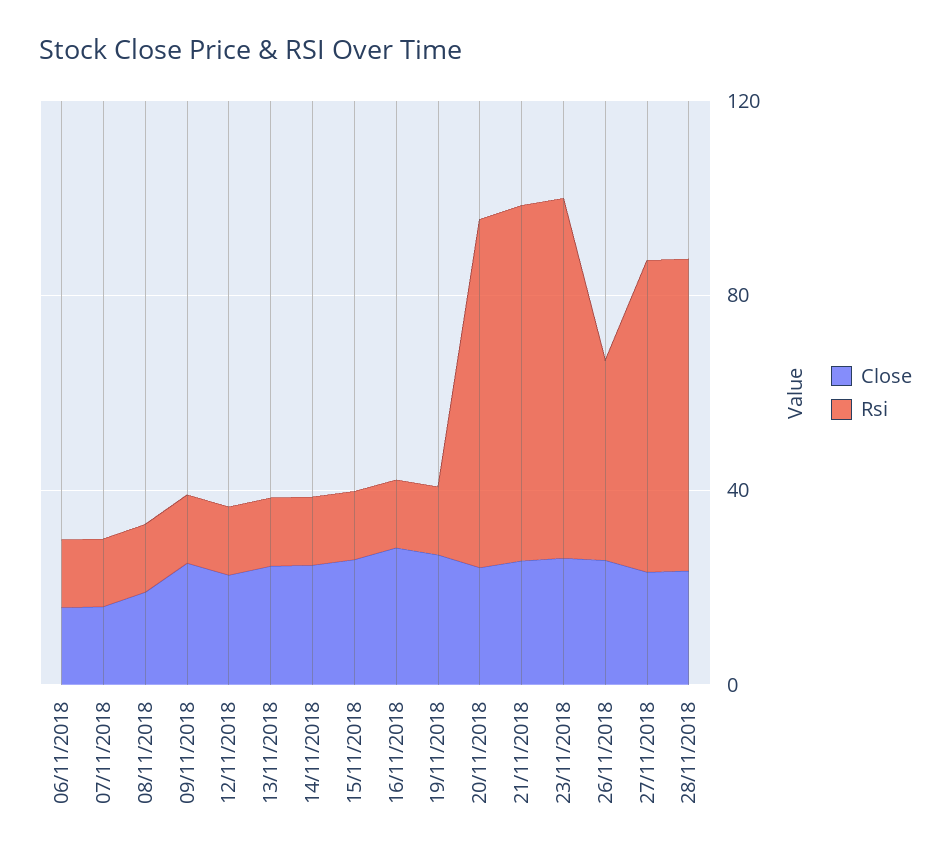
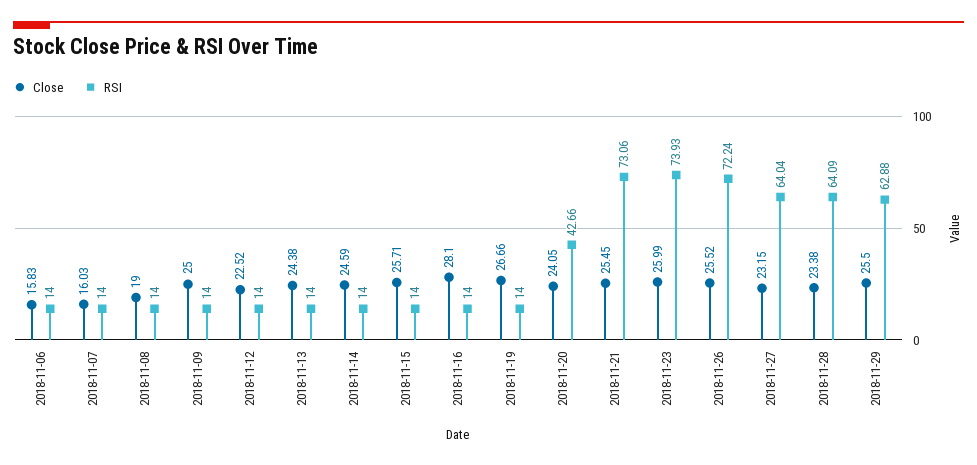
Rsi, 20/11/2018: 70 -> 42.66
Rsi, 26/11/2018: 40 -> 72.24
Close, 2018-11-29: none -> 25.5
Rsi, 2018-11-29: none -> 62.88

